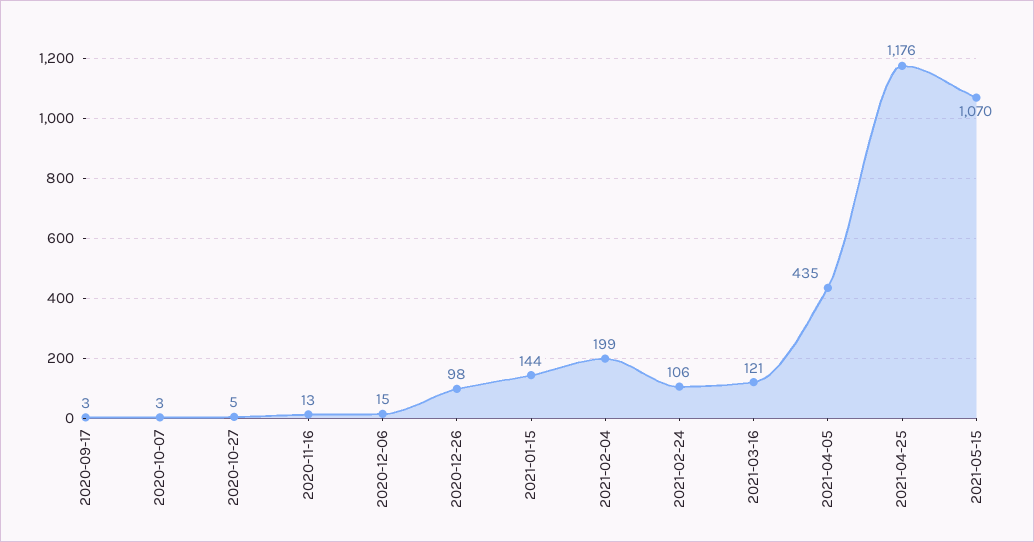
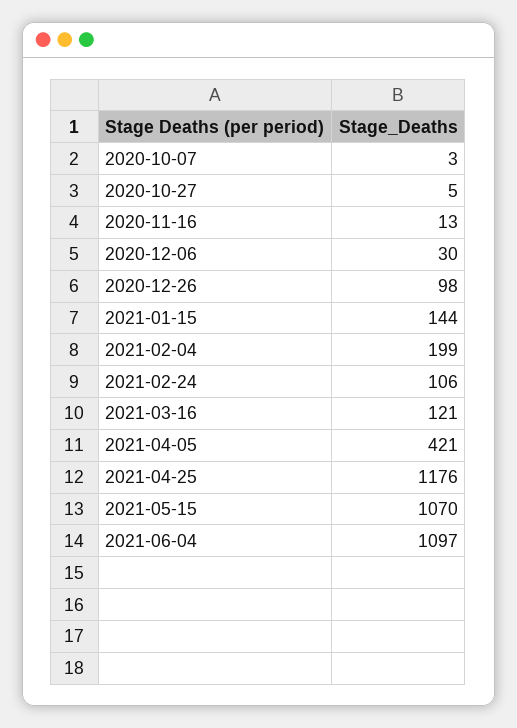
2020-09-17: 3 -> none
2020-12-06: 15 -> 30
2021-04-05: 435 -> 421
2021-06-04: none -> 1097

